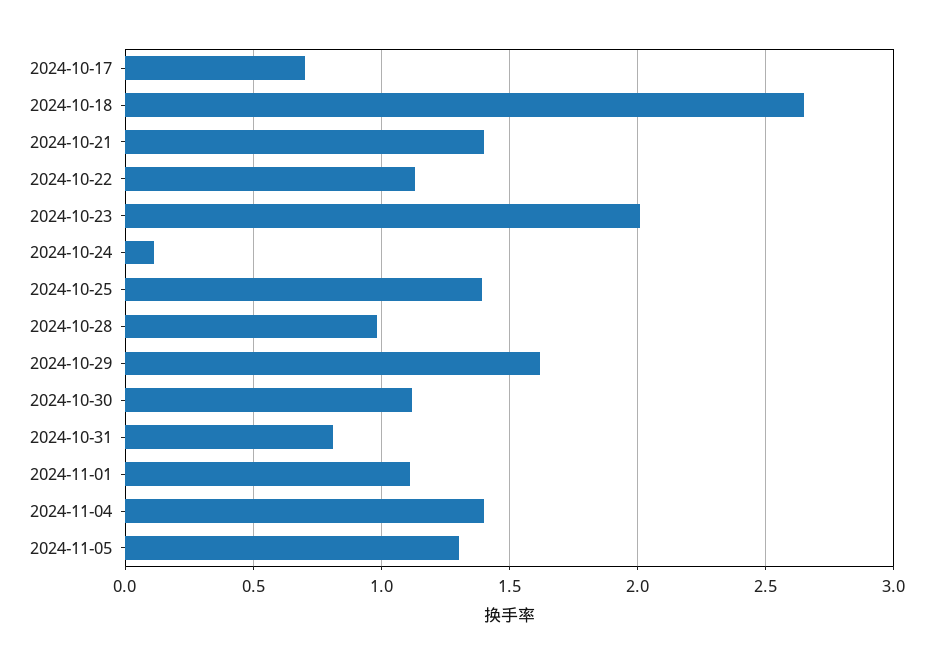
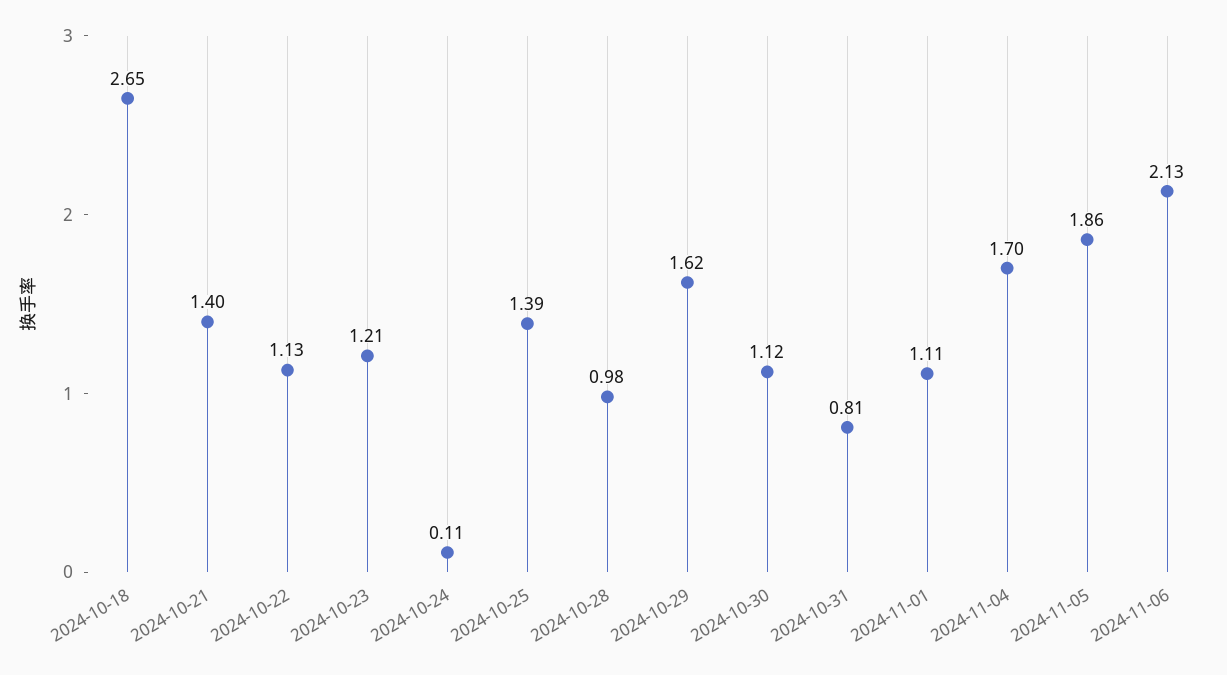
2024-10-17: 0.7 -> none
2024-10-23: 2 -> 1.21
2024-11-04: 1.4 -> 1.7
2024-11-05: 1.3 -> 1.86
2024-11-06: none -> 2.13

